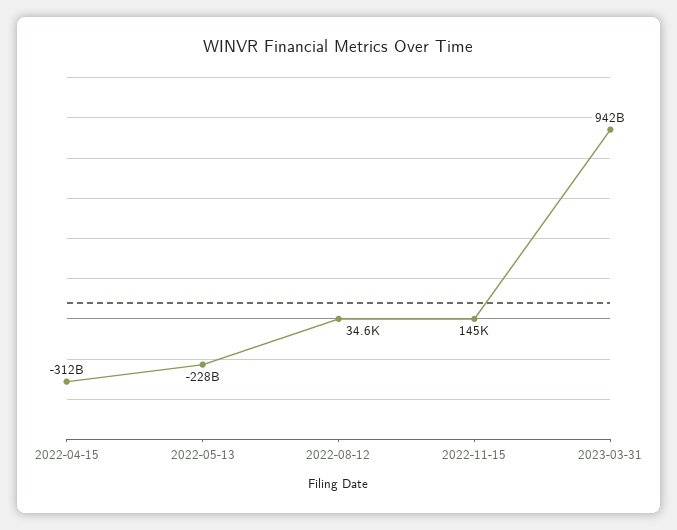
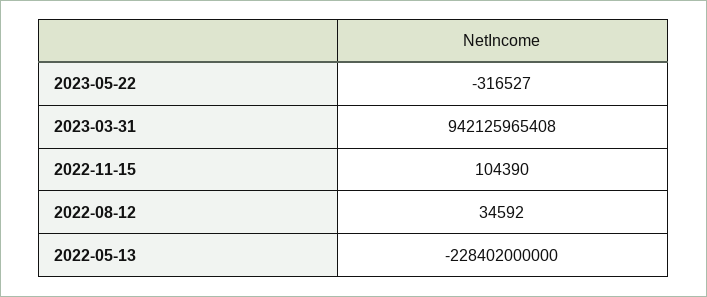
2022-04-15: -312000000000 -> none
2022-11-15: 145000 -> 104390
2023-05-22: none -> -316527

